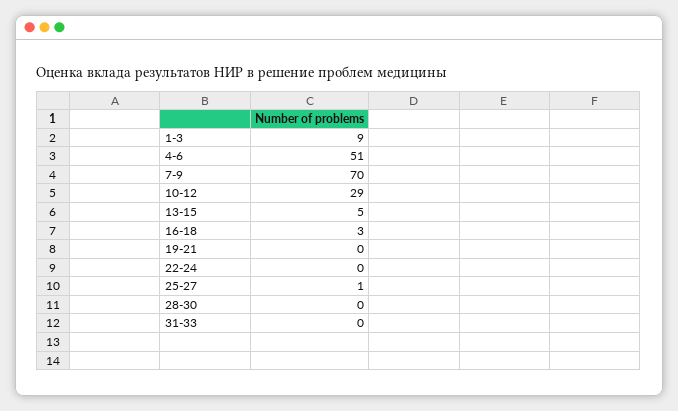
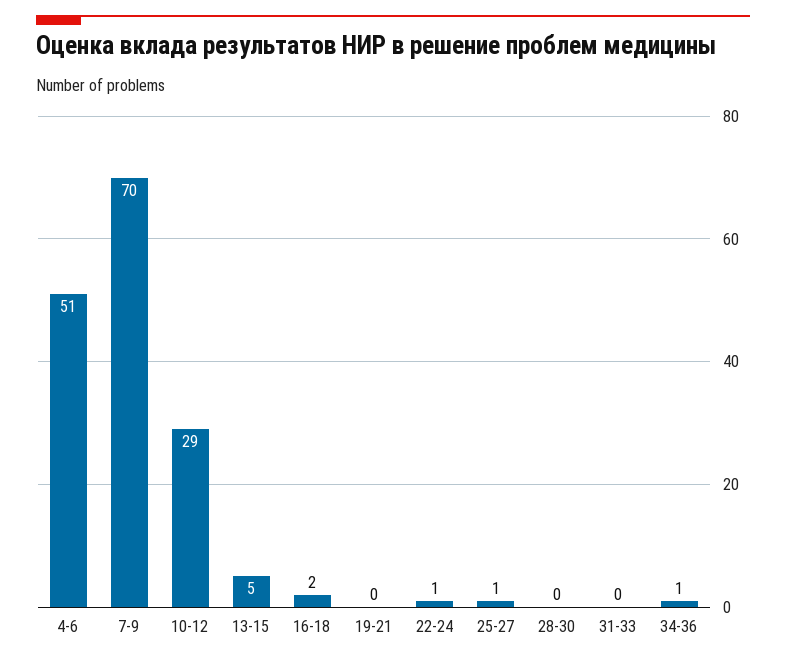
1-3: 9 -> none
16-18: 3 -> 2
22-24: 0 -> 1
34-36: none -> 1

